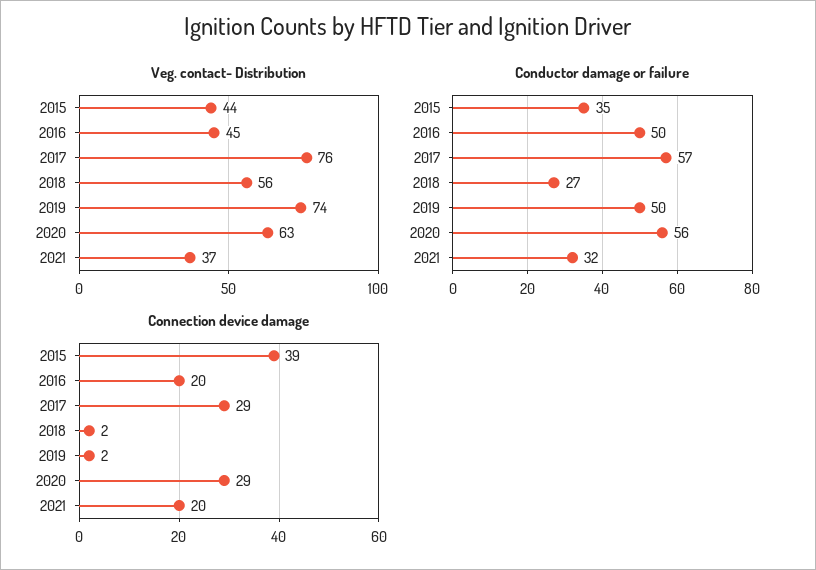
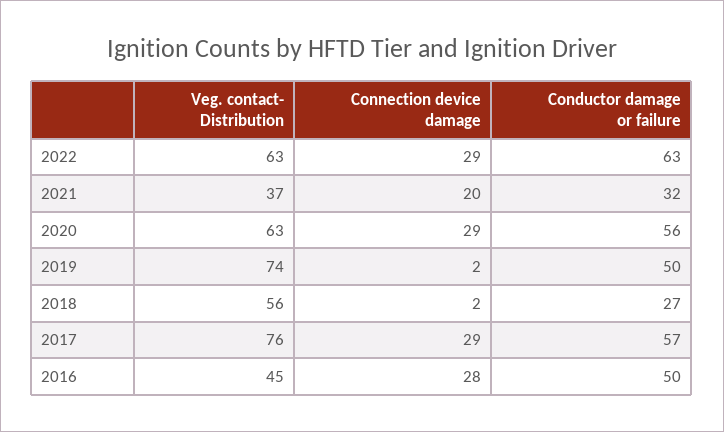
Veg. contact- Distribution, 2015: 44 -> none
Conductor damage or failure, 2015: 35 -> none
Connection device damage, 2015: 39 -> none
Connection device damage, 2016: 20 -> 28
Veg. contact- Distribution, 2022: none -> 63
Connection device damage, 2022: none -> 29
Conductor damage or failure, 2022: none -> 63

